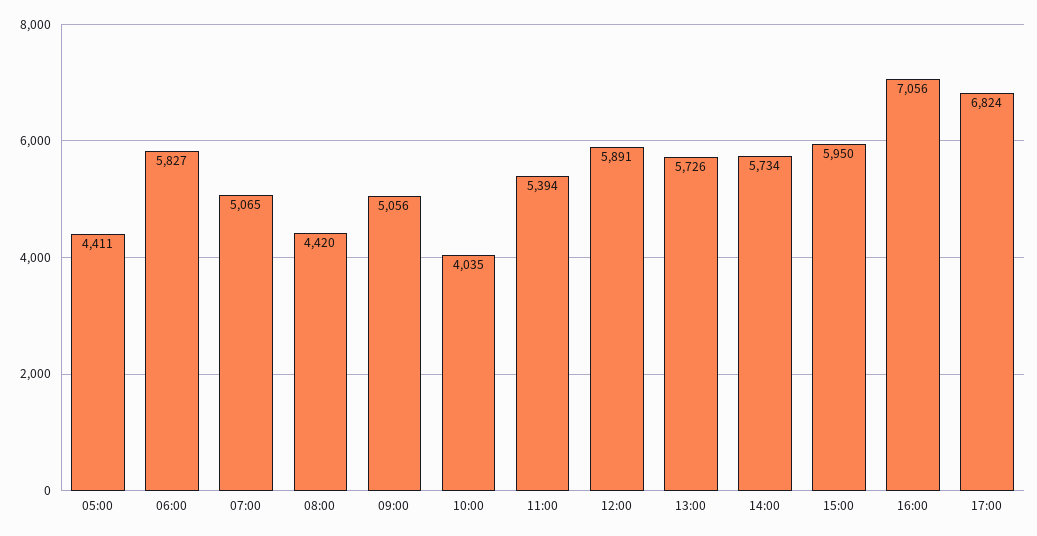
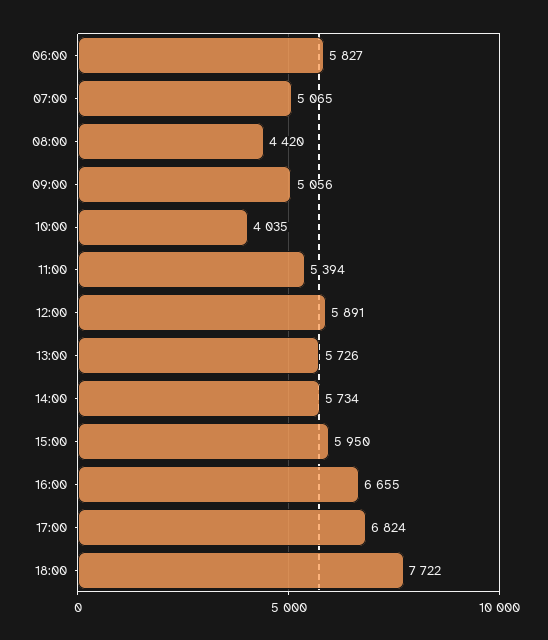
05:00: 4411 -> none
16:00: 7056 -> 6655
18:00: none -> 7722

